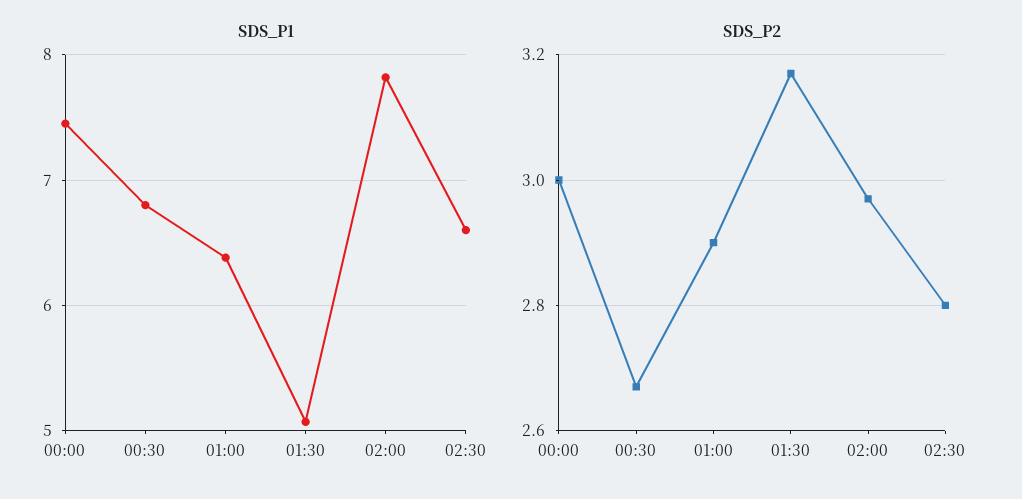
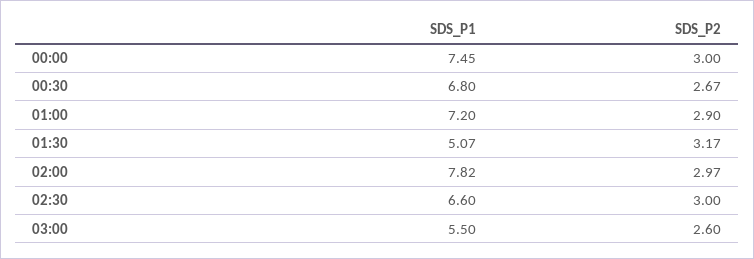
SDS_P1, 01:00: 6.4 -> 7.2
SDS_P2, 02:30: 2.8 -> 3
SDS_P1, 03:00: none -> 5.5
SDS_P2, 03:00: none -> 2.6

